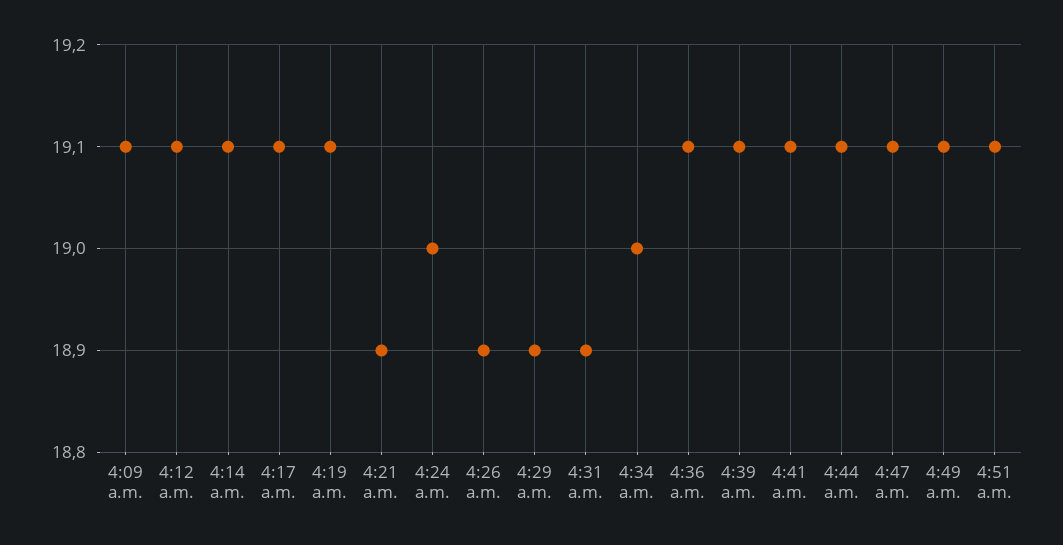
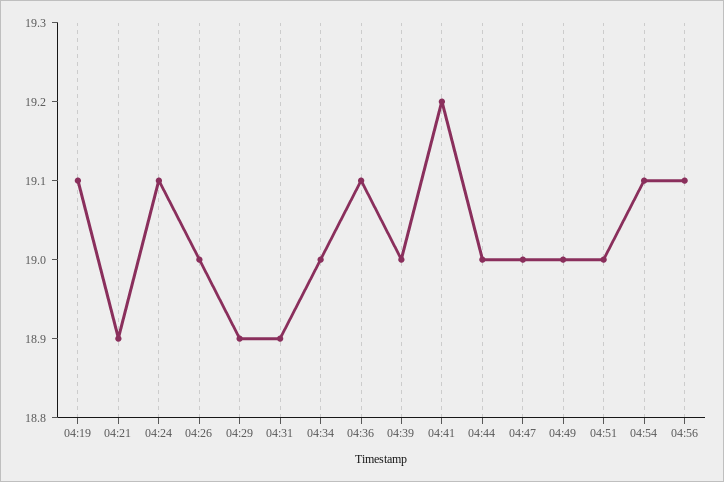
4:09 a.m.: 19.1 -> none
4:12 a.m.: 19.1 -> none
4:14 a.m.: 19.1 -> none
4:17 a.m.: 19.1 -> none
4:24 a.m.: 19 -> 19.1
4:26 a.m.: 18.9 -> 19
4:39 a.m.: 19.1 -> 19
4:41 a.m.: 19.1 -> 19.2
4:44 a.m.: 19.1 -> 19
4:47 a.m.: 19.1 -> 19
4:49 a.m.: 19.1 -> 19
4:51 a.m.: 19.1 -> 19
04:54: none -> 19.1
04:56: none -> 19.1

